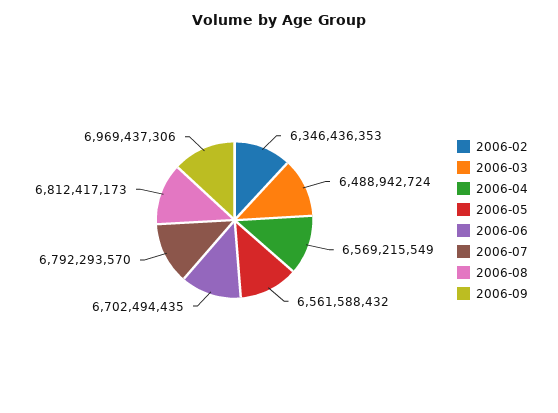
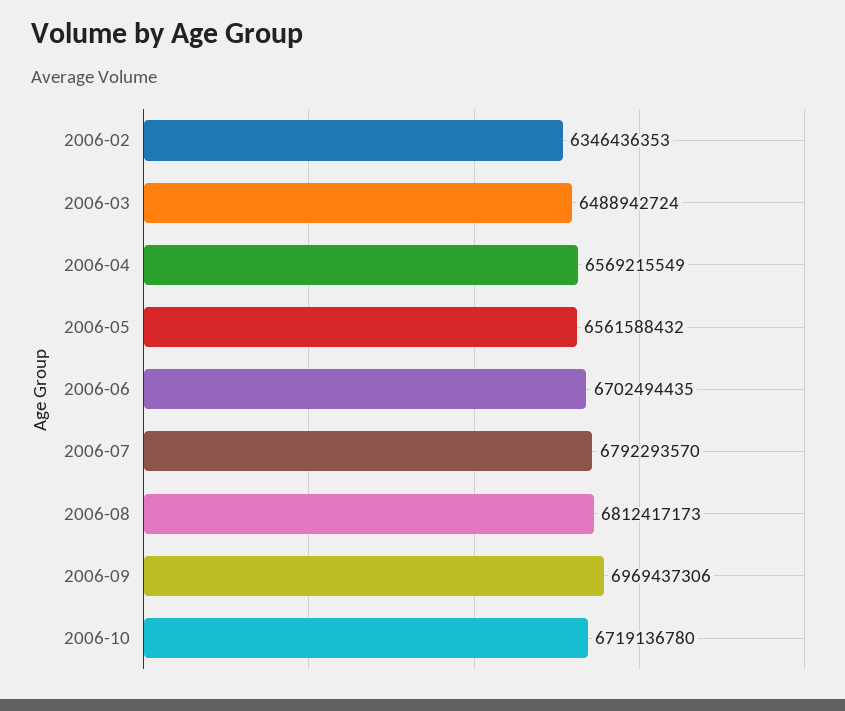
2006-10: none -> 6719136780

